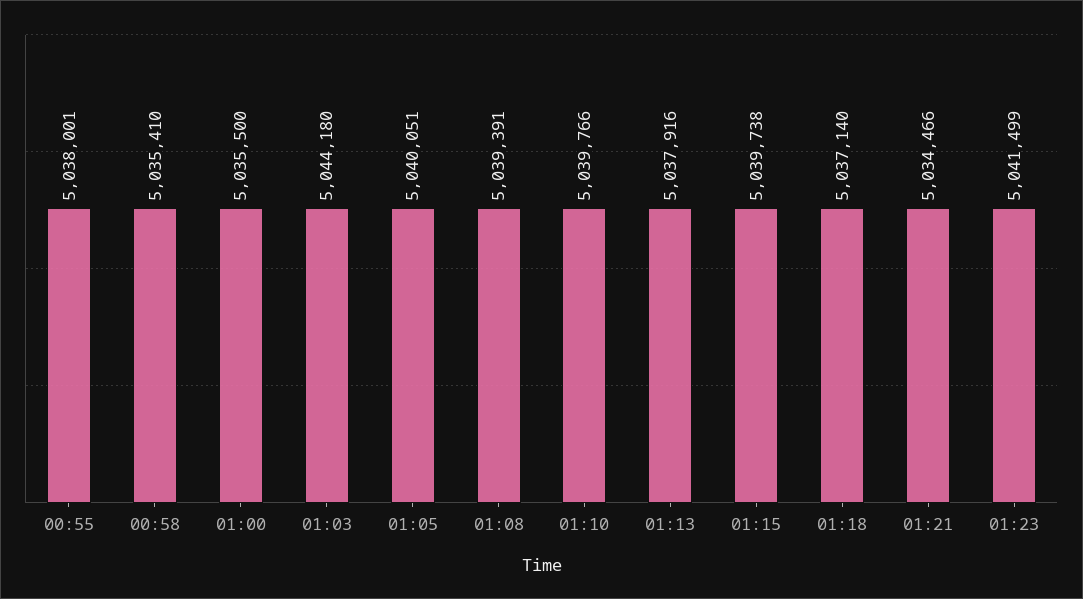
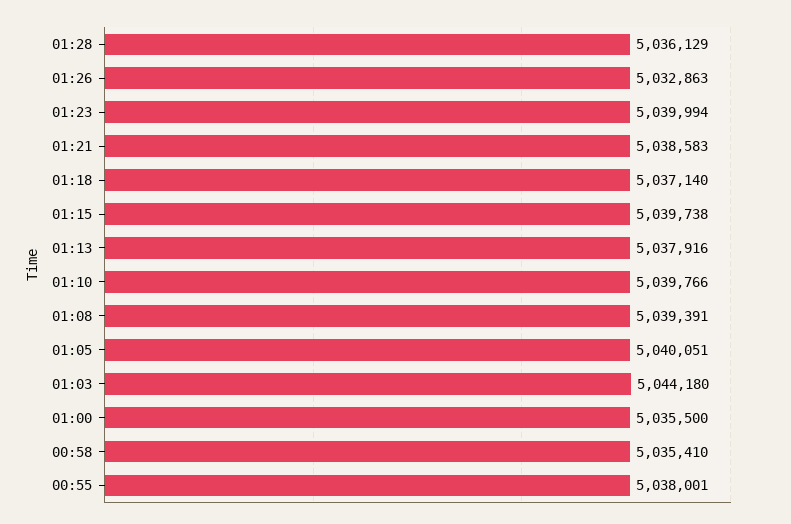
01:21: 5034466 -> 5038583
01:23: 5041499 -> 5039994
01:28: none -> 5036129
01:26: none -> 5032863

